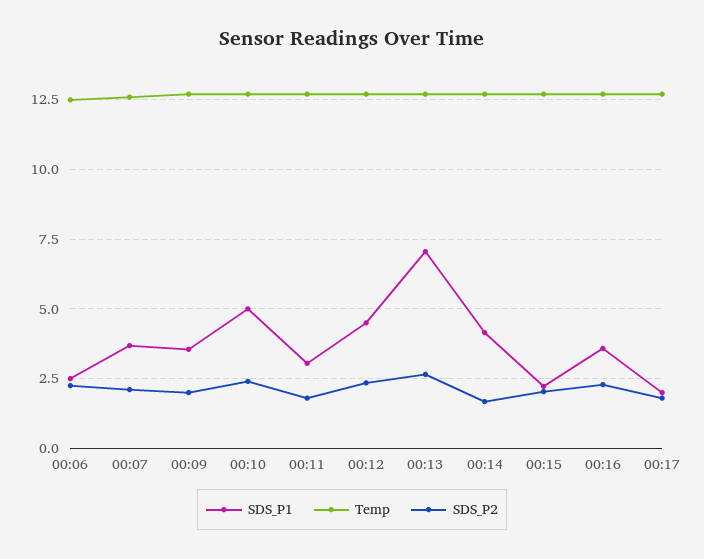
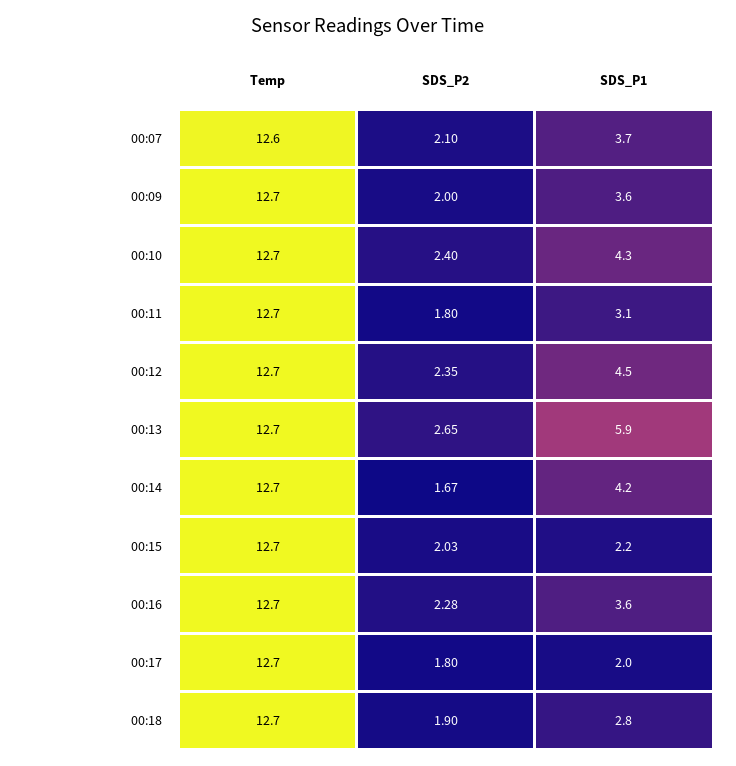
SDS_P1, 00:06: 2.5 -> none
Temp, 00:06: 12.5 -> none
SDS_P2, 00:06: 2.25 -> none
SDS_P1, 00:10: 5 -> 4.3
SDS_P1, 00:13: 7 -> 5.9
Temp, 00:18: none -> 12.7
SDS_P2, 00:18: none -> 1.9
SDS_P1, 00:18: none -> 2.8

